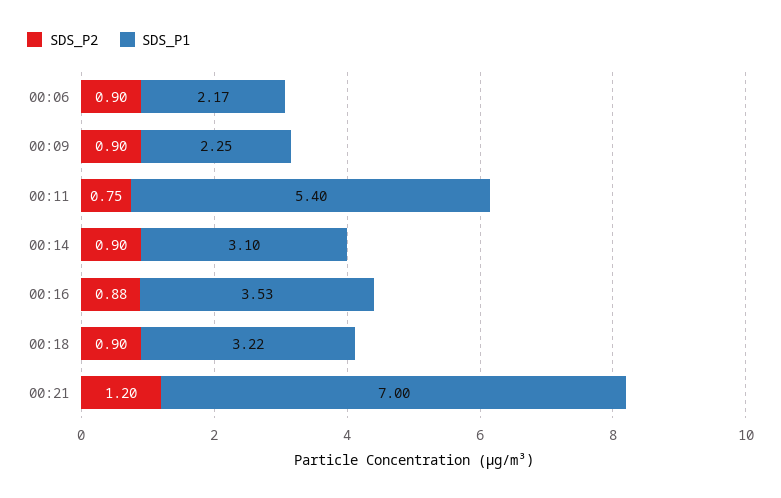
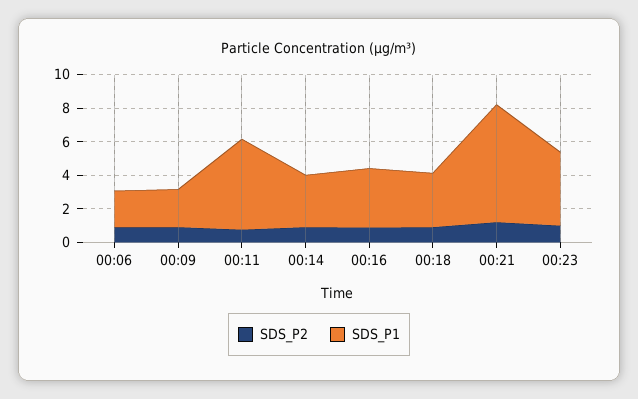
SDS_P2, 00:23: none -> 1
SDS_P1, 00:23: none -> 4.5

